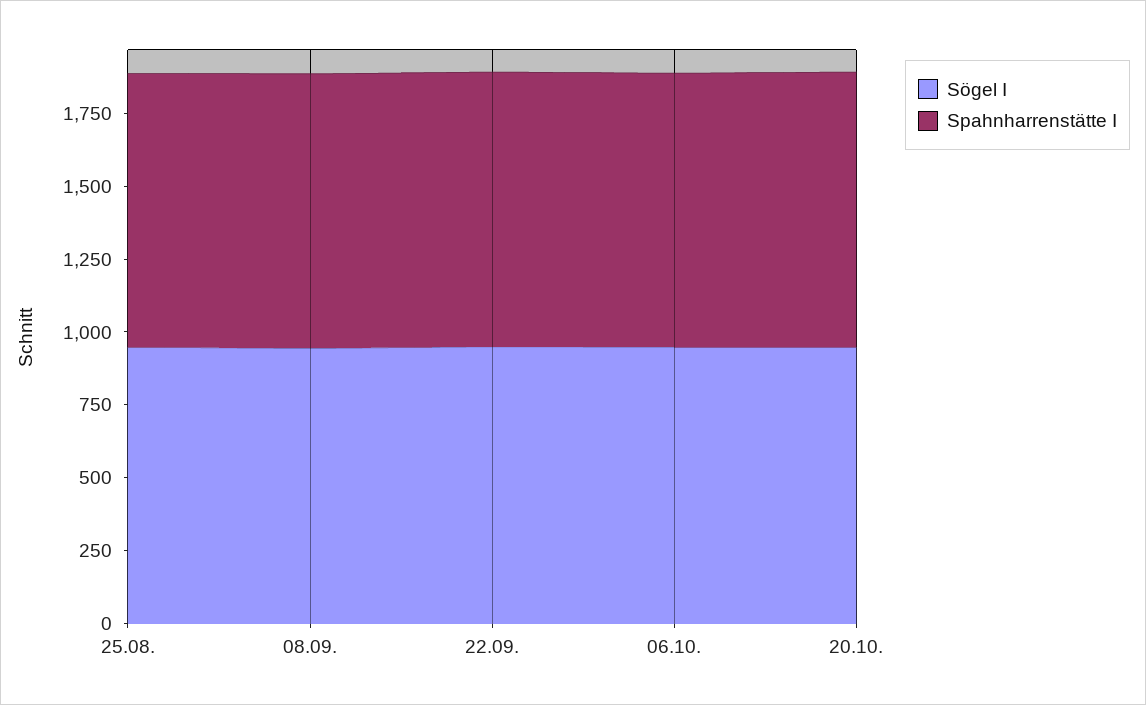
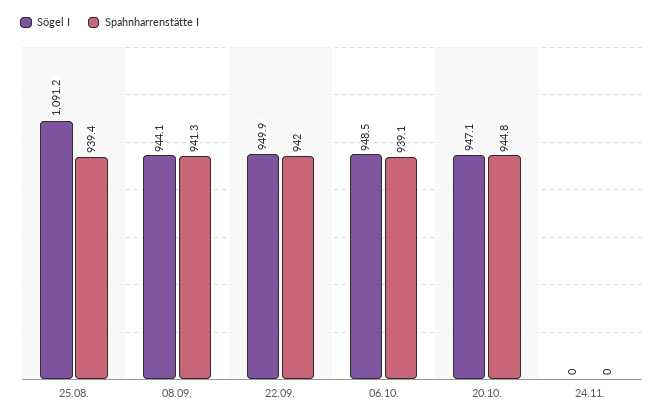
Sögel I, 25.08.: 950 -> 1091.2
Sögel I, 24.11.: none -> 0
Spahnharrenstätte I, 24.11.: none -> 0

